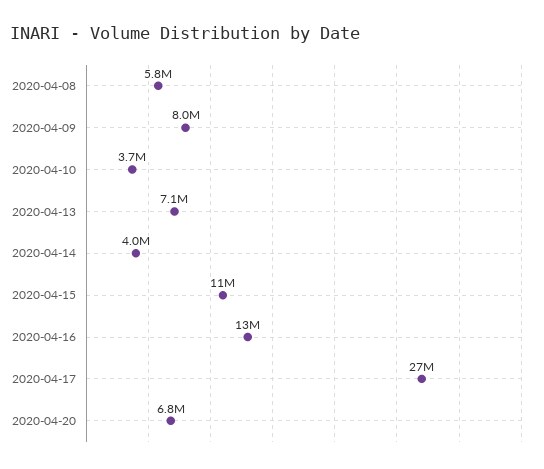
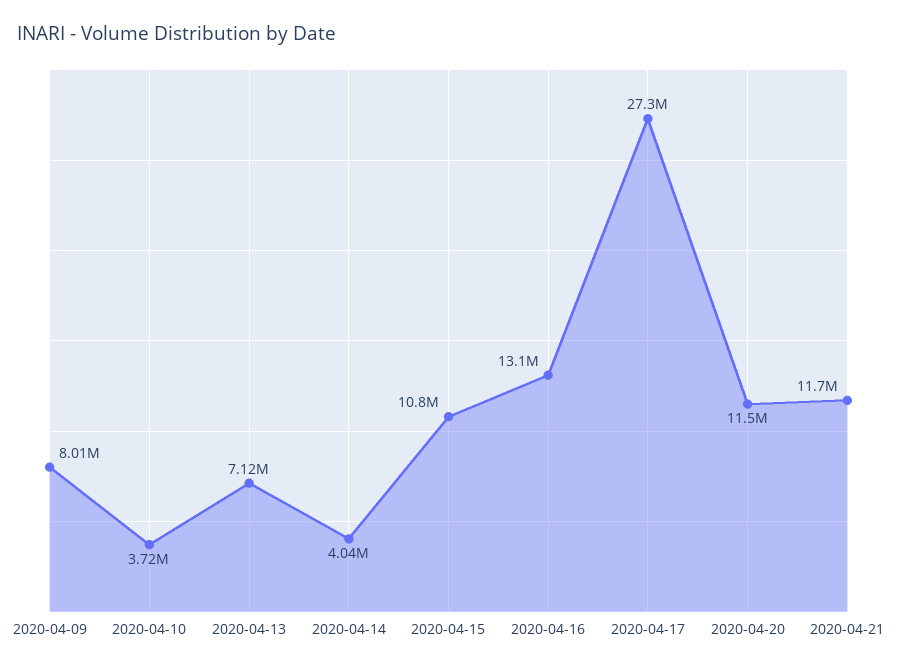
2020-04-08: 5800000 -> none
2020-04-20: 6800000 -> 11500000
2020-04-21: none -> 11700000

